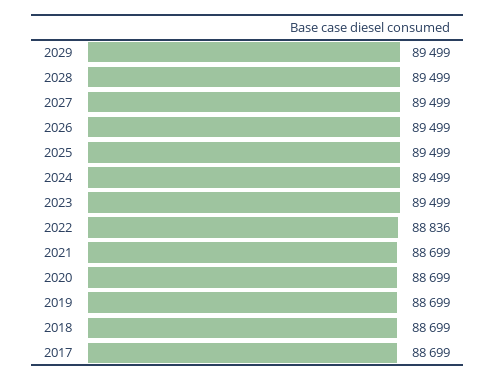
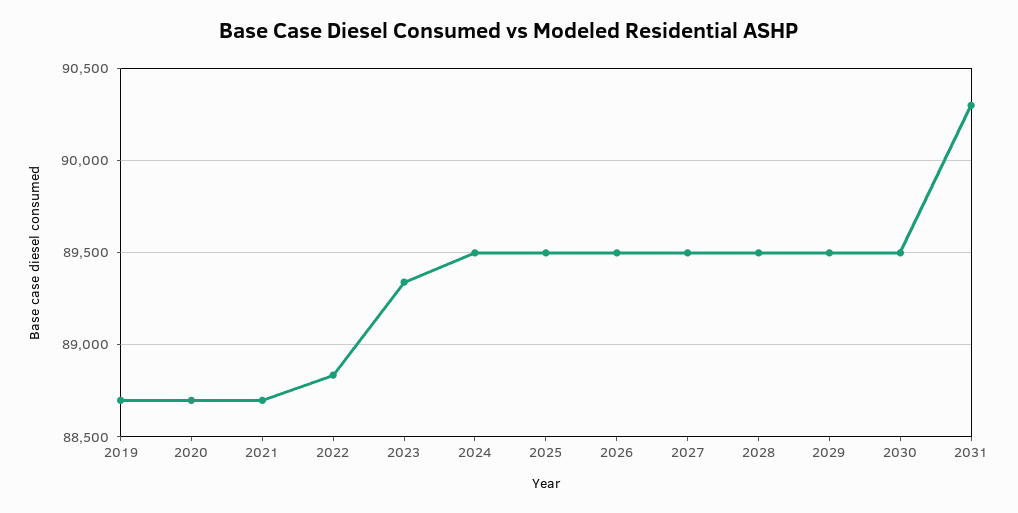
2023: 89499 -> 89350
2018: 88699 -> none
2017: 88699 -> none
2030: none -> 89500
2031: none -> 90300

